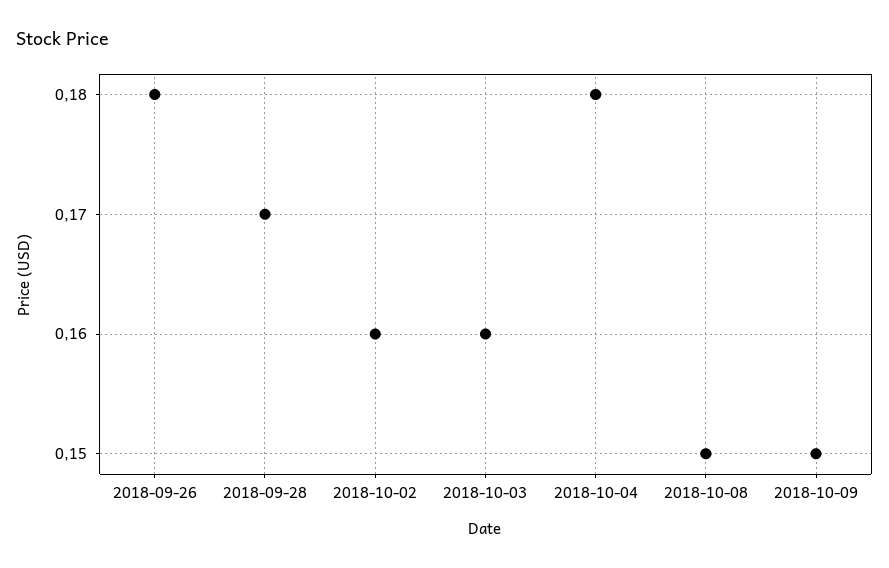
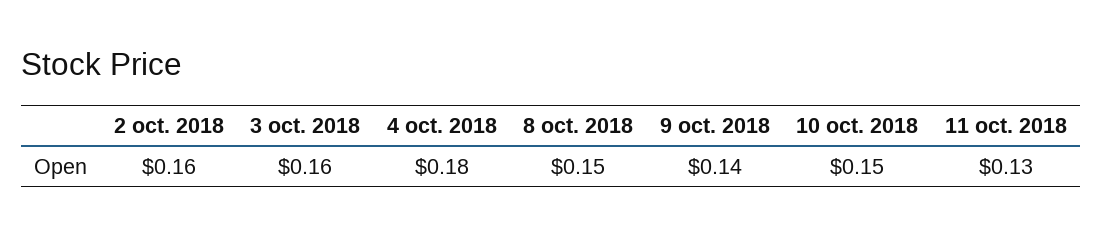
2018-09-26: 0.18 -> none
2018-09-28: 0.17 -> none
2018-10-09: 0.15 -> 0.14
10 oct. 2018: none -> 0.15
11 oct. 2018: none -> 0.13

